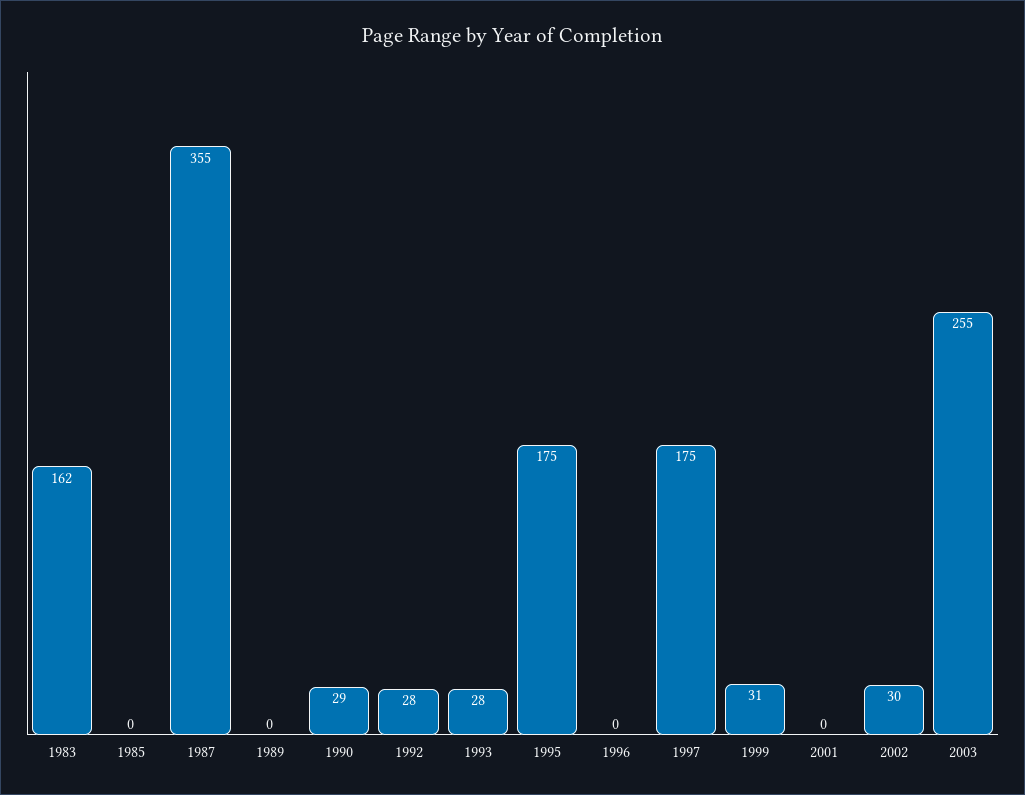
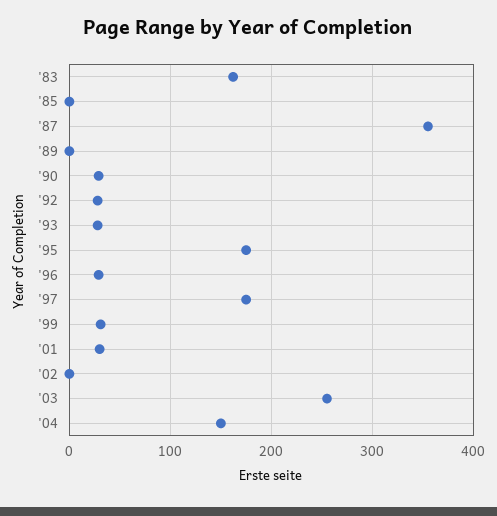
1996: 0 -> 30
2001: 0 -> 30
2002: 30 -> 0
'04: none -> 150

